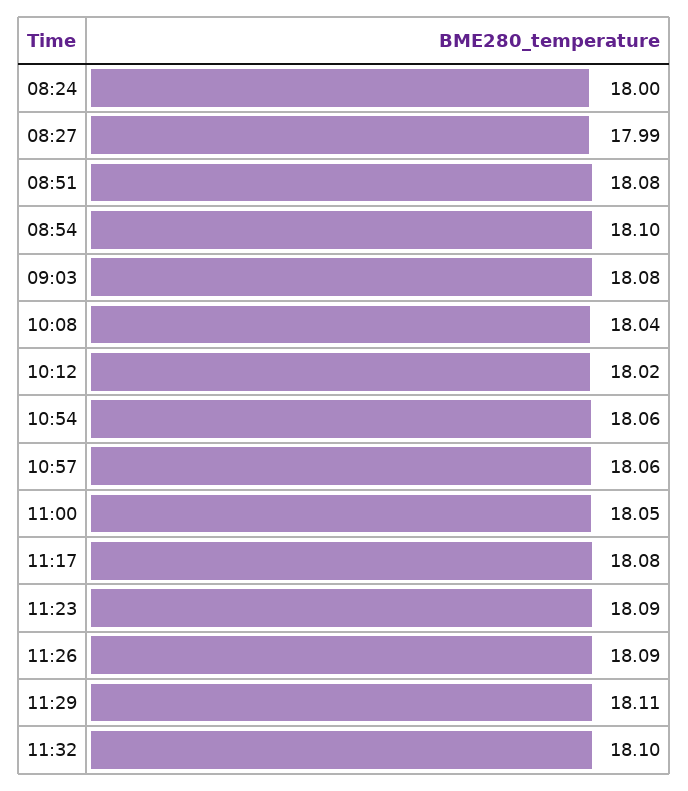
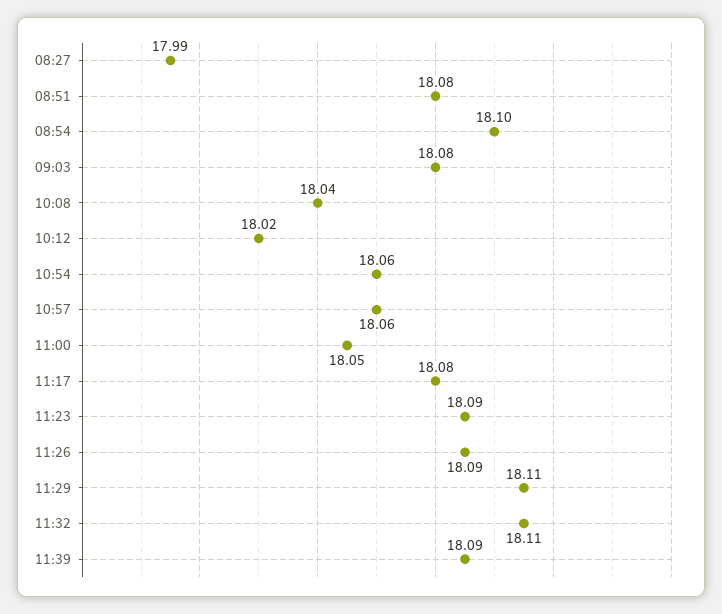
08:24: 18 -> none
11:32: 18.1 -> 18.11
11:39: none -> 18.09

